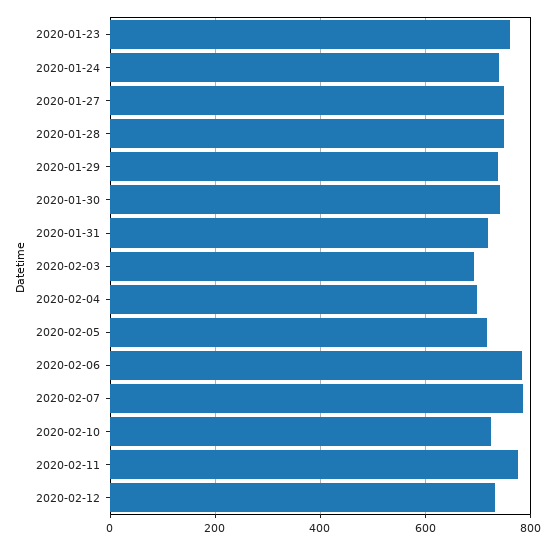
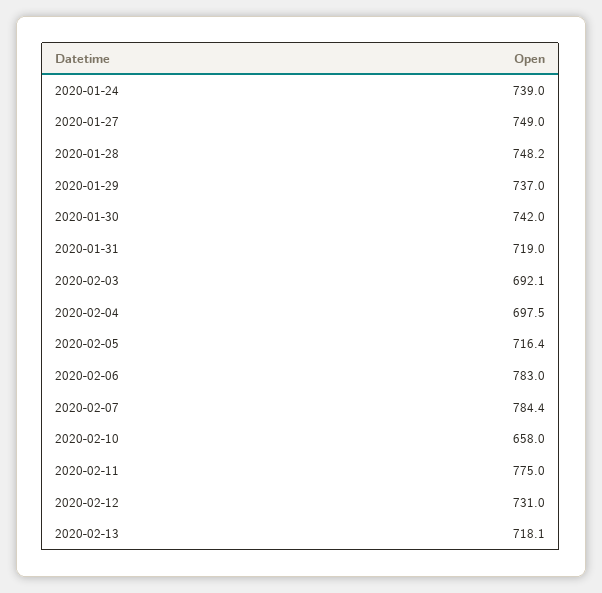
2020-01-23: 760 -> none
2020-02-10: 720 -> 658
2020-02-13: none -> 718.1

